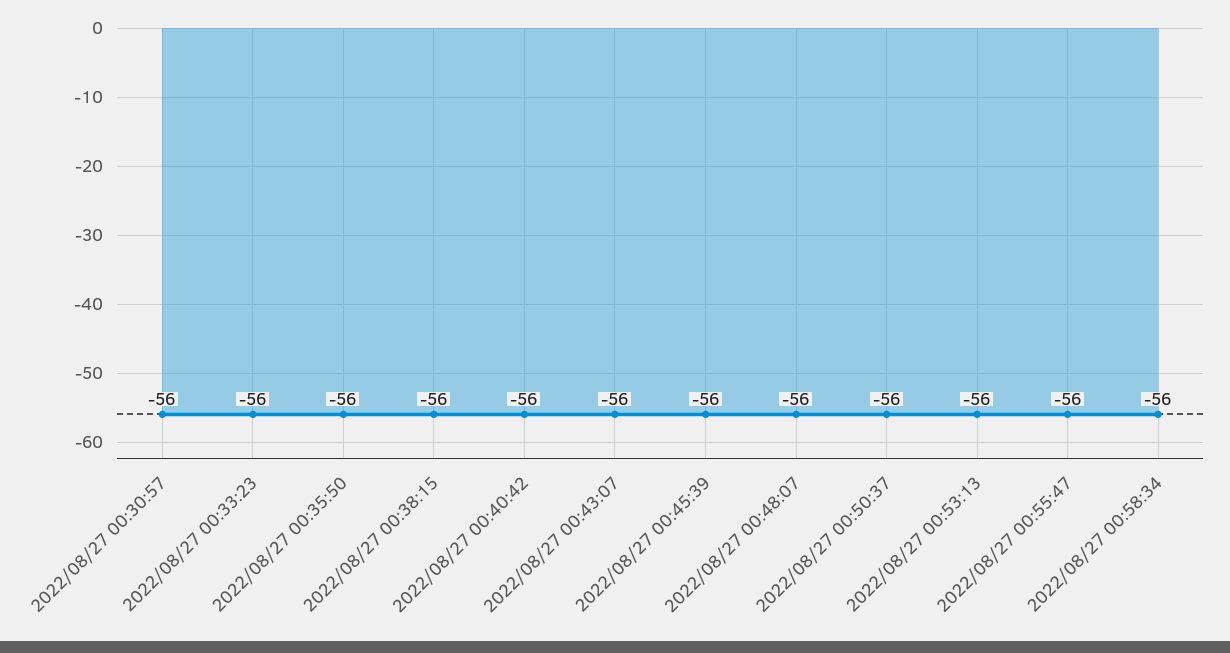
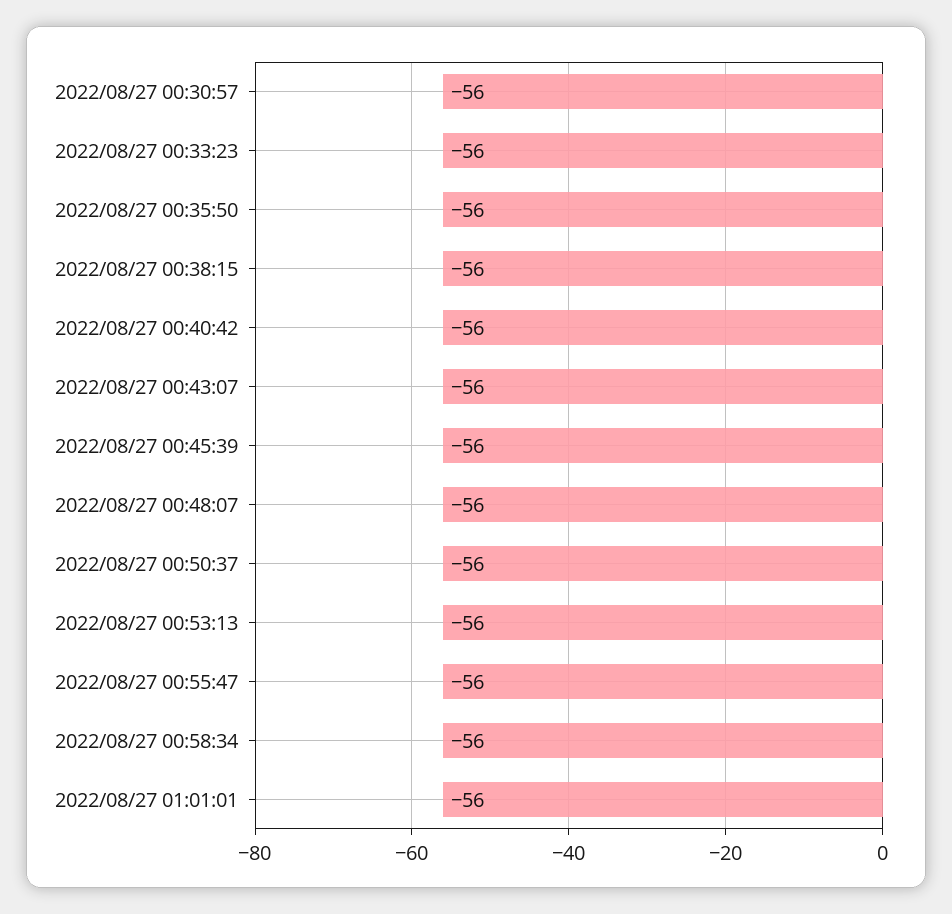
2022/08/27 01:01:01: none -> -56

